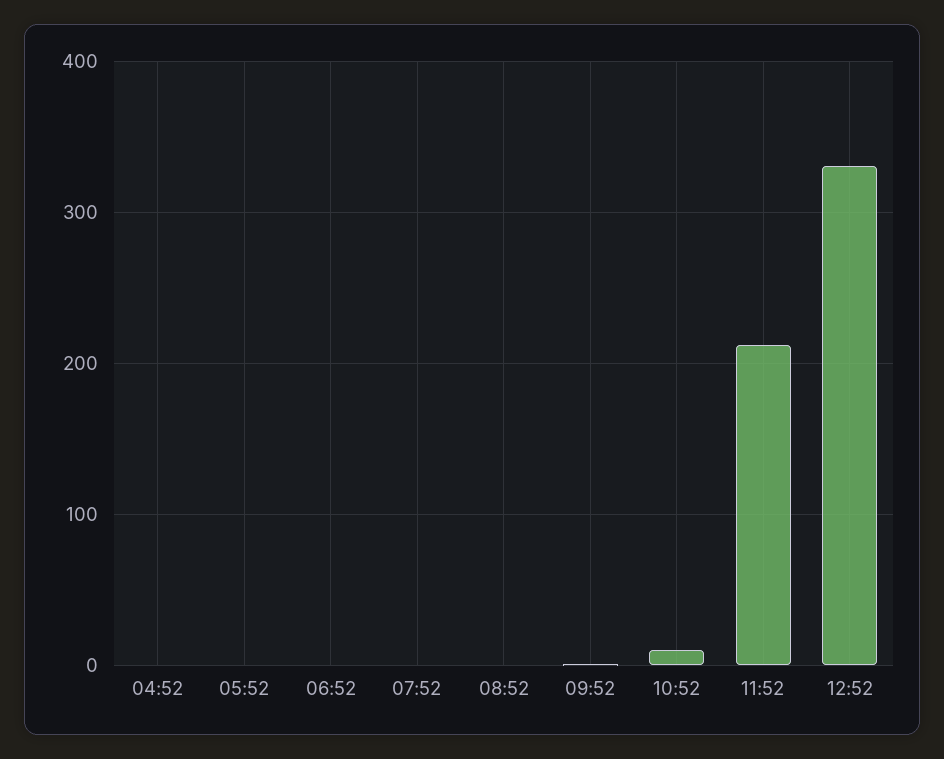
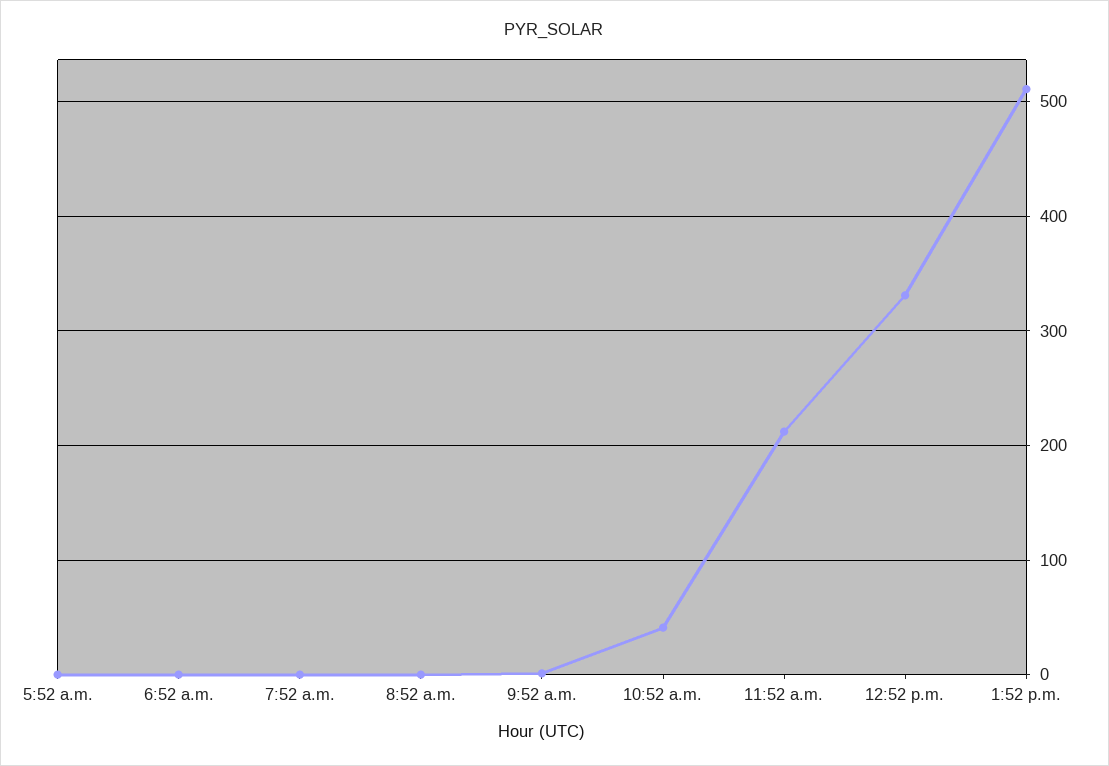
04:52: 0 -> none
10:52: 10 -> 40
1:52 p.m.: none -> 510

